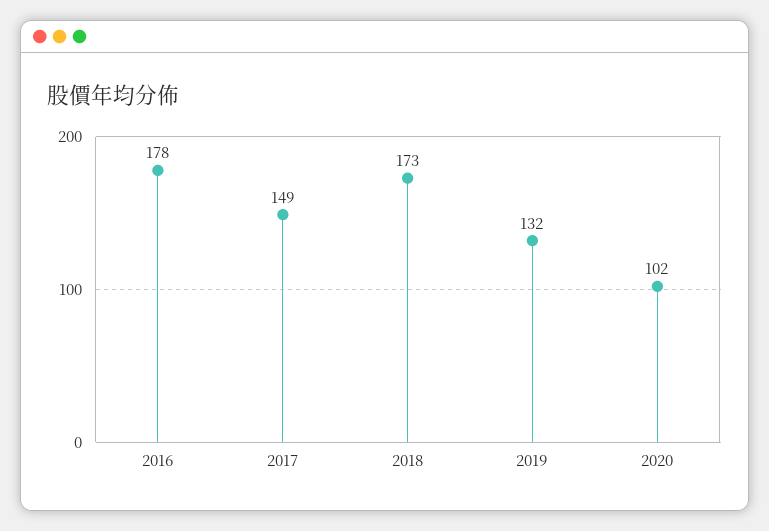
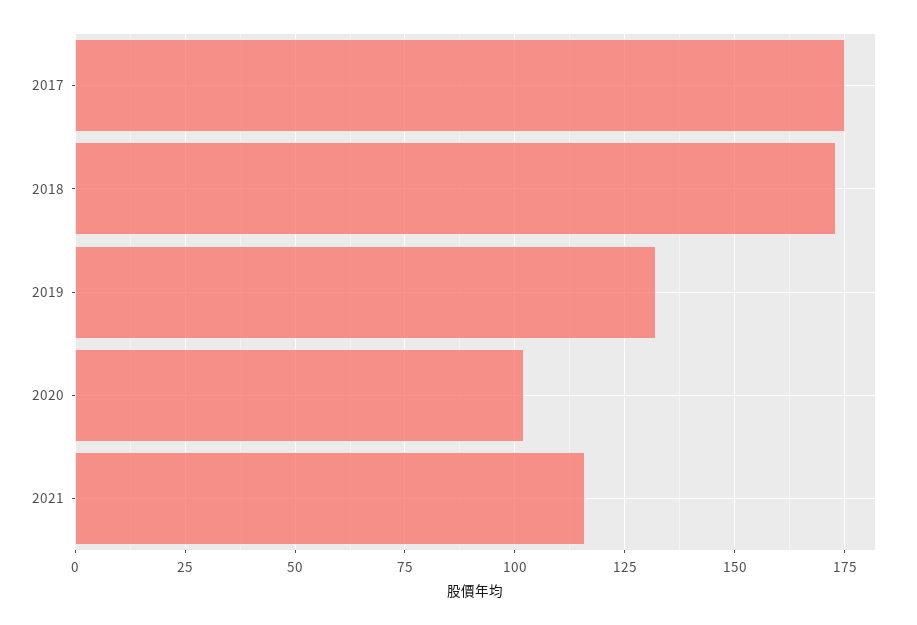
2016: 178 -> none
2017: 149 -> 175
2021: none -> 115

